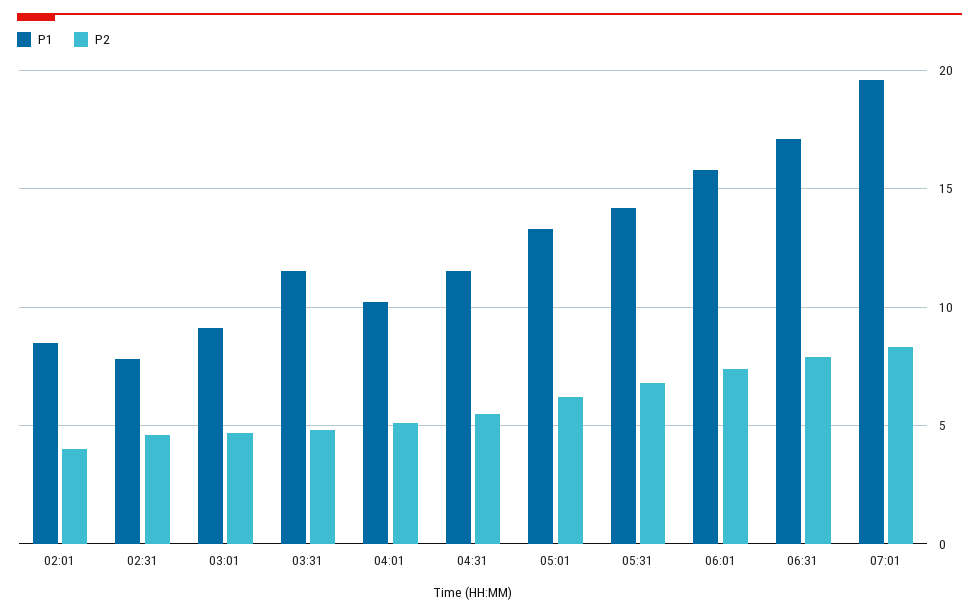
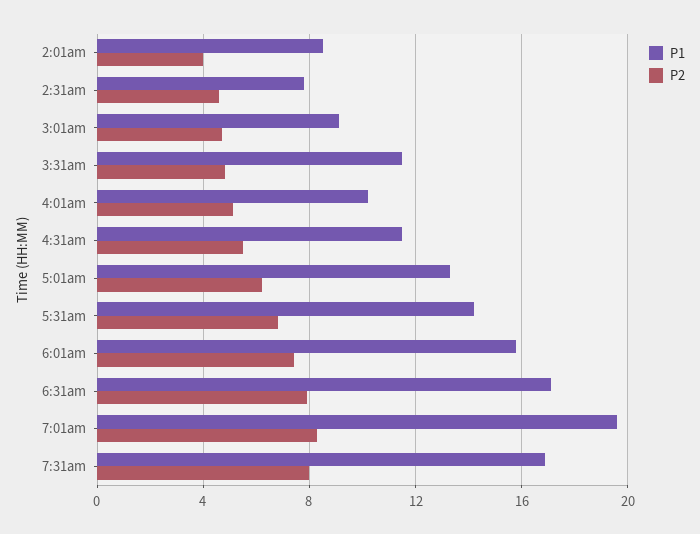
P1, 7:31am: none -> 17
P2, 7:31am: none -> 8

